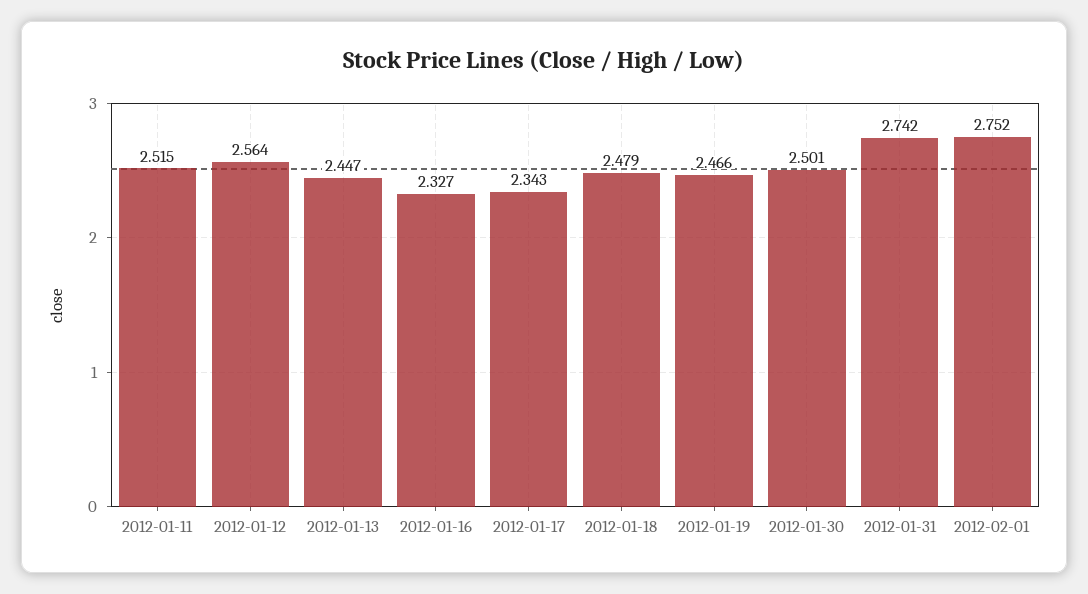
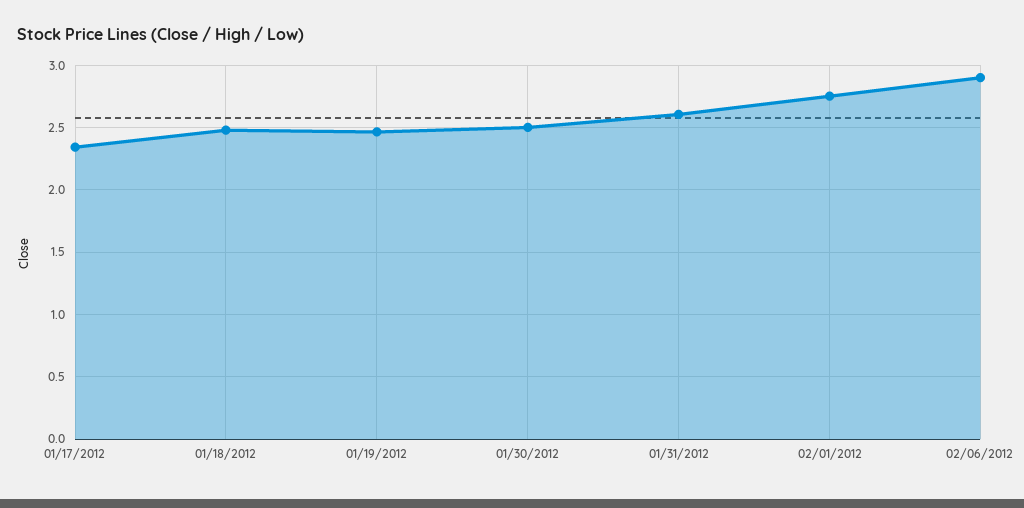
2012-01-11: 2.515 -> none
2012-01-12: 2.564 -> none
2012-01-13: 2.447 -> none
2012-01-16: 2.327 -> none
2012-01-31: 2.742 -> 2.6
02/06/2012: none -> 2.9

